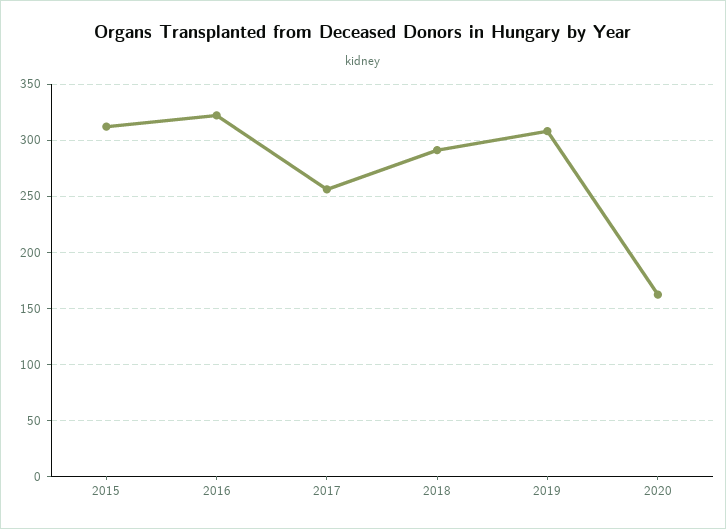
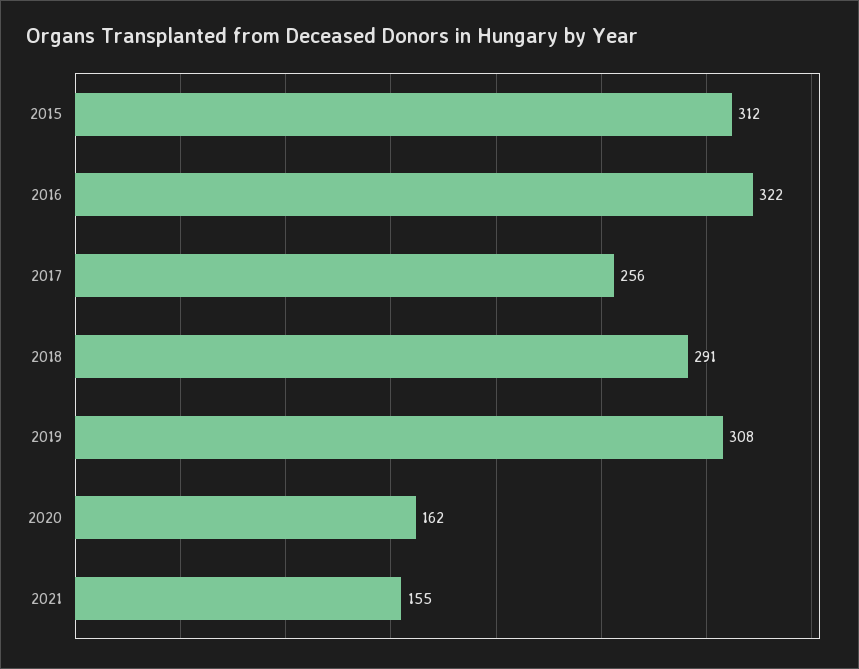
2021: none -> 155

